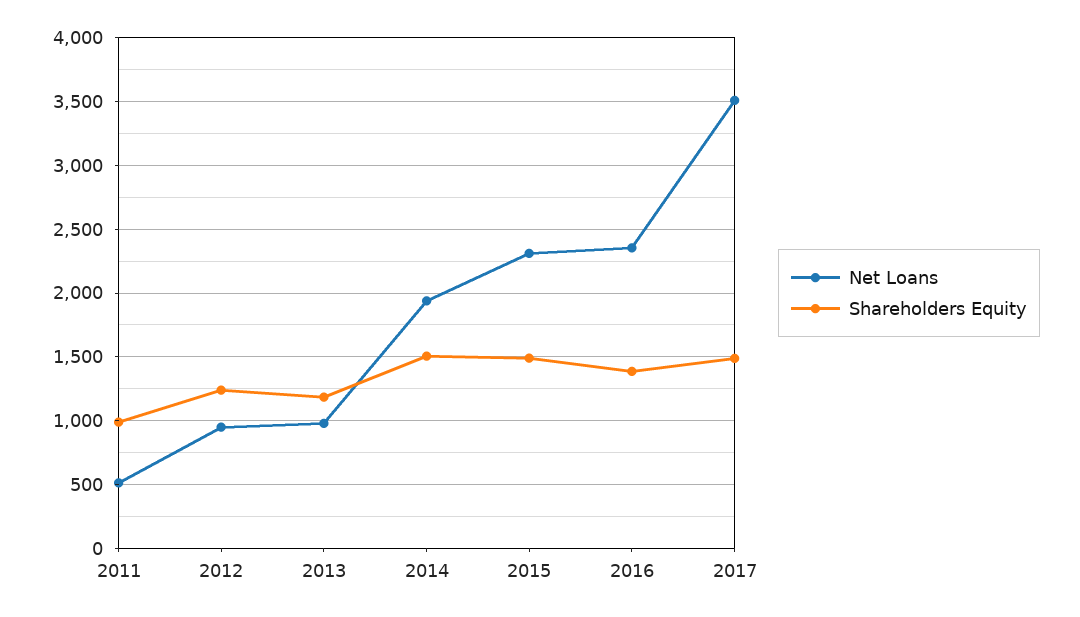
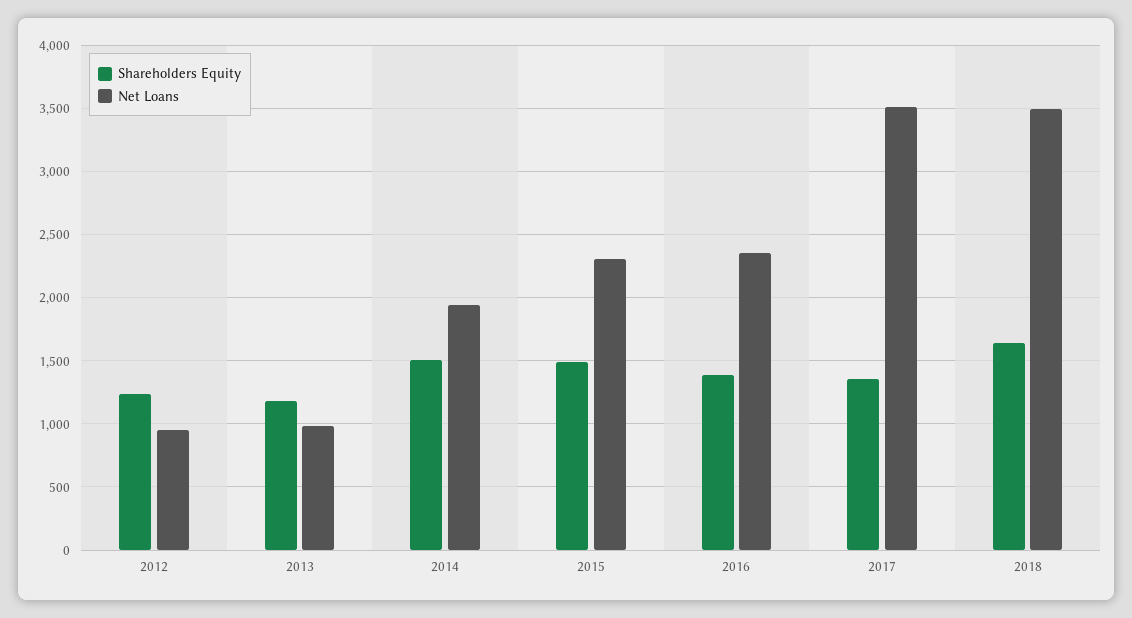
Net Loans, 2011: 500 -> none
Shareholders Equity, 2011: 1000 -> none
Shareholders Equity, 2017: 1500 -> 1350
Shareholders Equity, 2018: none -> 1650
Net Loans, 2018: none -> 3500

